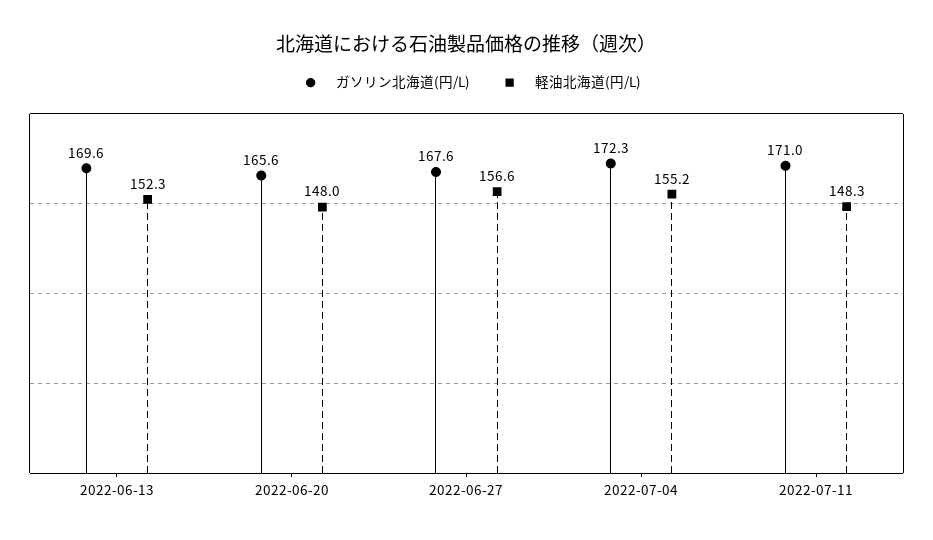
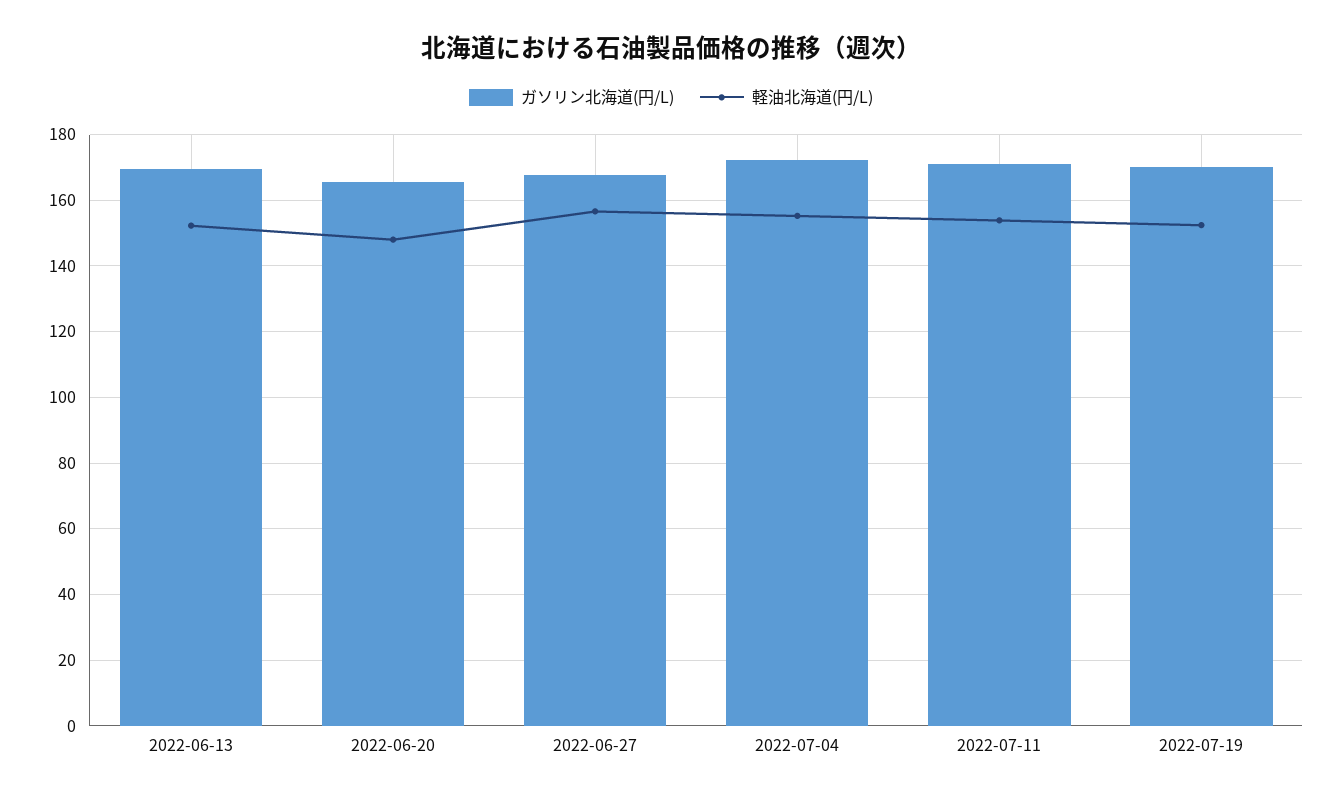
軽油北海道(円/L), 2022-07-11: 148.3 -> 154
ガソリン北海道(円/L), 2022-07-19: none -> 170
軽油北海道(円/L), 2022-07-19: none -> 152

